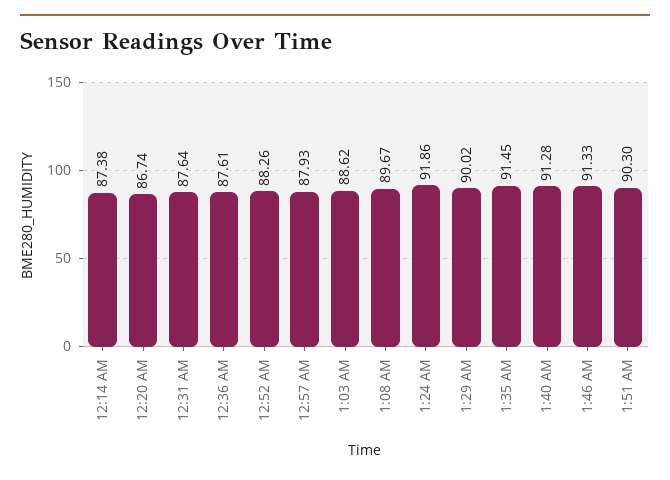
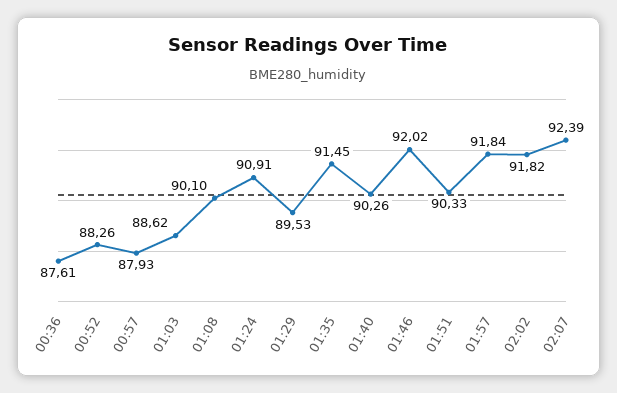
12:14 AM: 87.38 -> none
12:20 AM: 86.74 -> none
12:31 AM: 87.64 -> none
1:08 AM: 89.67 -> 90.1
1:24 AM: 91.86 -> 90.91
1:29 AM: 90.02 -> 89.53
1:40 AM: 91.28 -> 90.26
1:46 AM: 91.33 -> 92.02
1:51 AM: 90.3 -> 90.33
01:57: none -> 91.84
02:02: none -> 91.82
02:07: none -> 92.39

